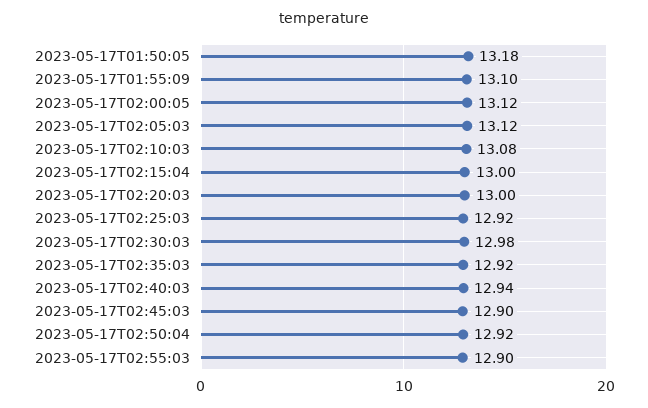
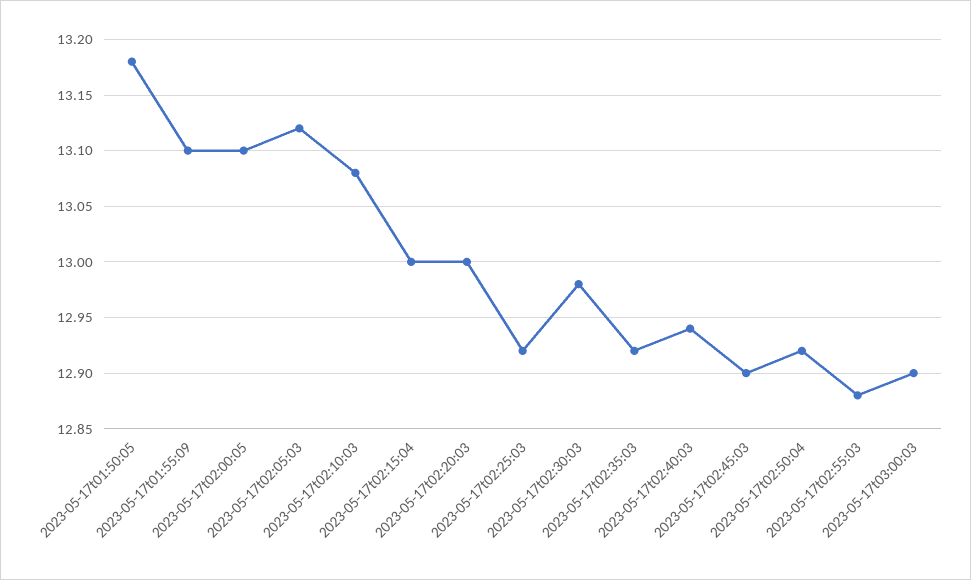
2023-05-17T02:00:05: 13.12 -> 13.1
2023-05-17T02:55:03: 12.9 -> 12.88
2023-05-17t03:00:03: none -> 12.9

